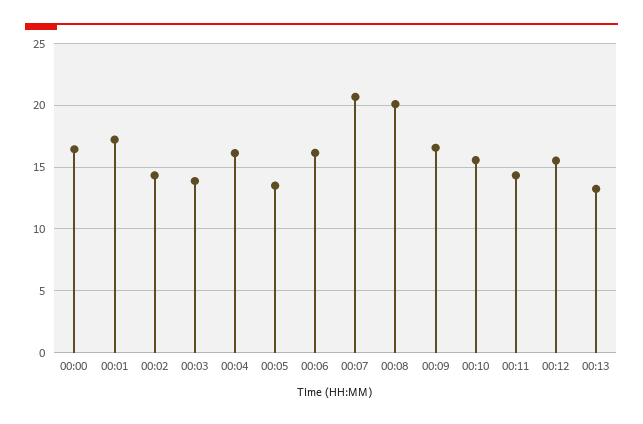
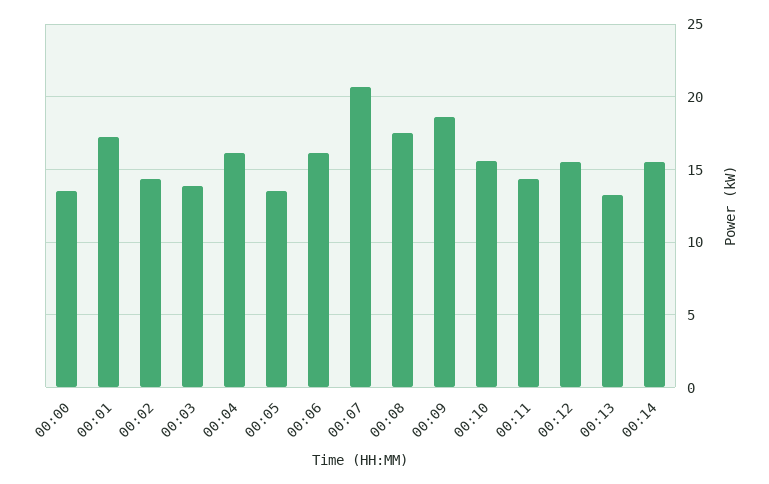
00:00: 16.5 -> 13.5
00:08: 20 -> 17.5
00:09: 16.5 -> 18.5
00:14: none -> 15.5

